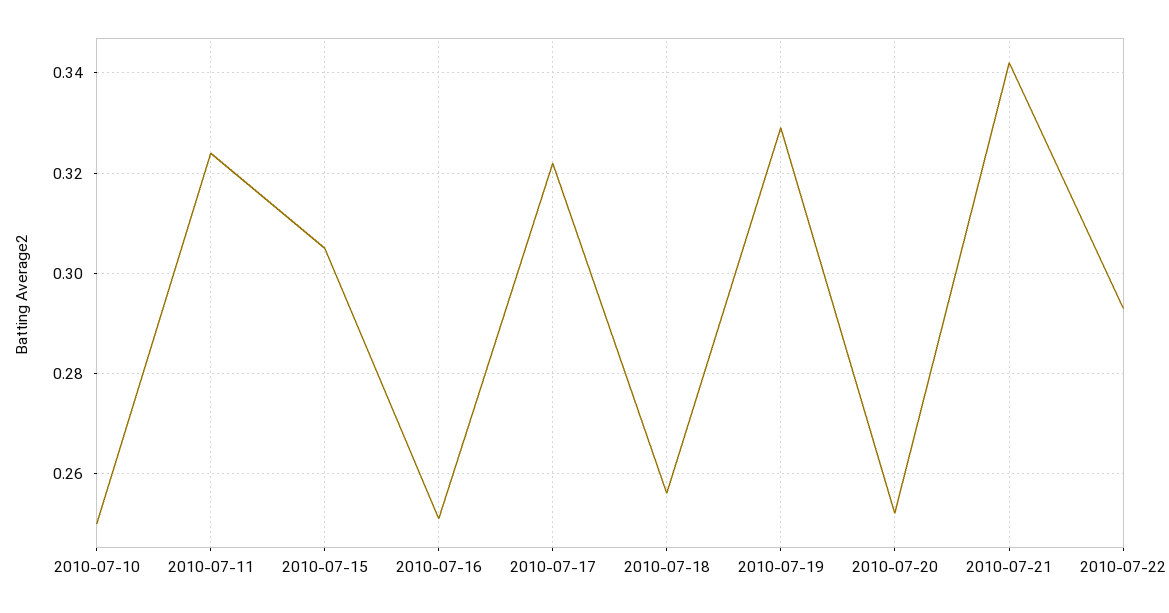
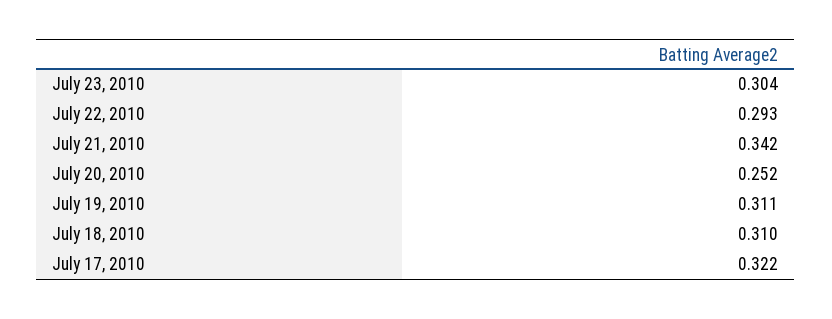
2010-07-10: 0.25 -> none
2010-07-11: 0.325 -> none
2010-07-15: 0.305 -> none
2010-07-16: 0.25 -> none
2010-07-18: 0.255 -> 0.31
2010-07-19: 0.33 -> 0.311
July 23, 2010: none -> 0.304

